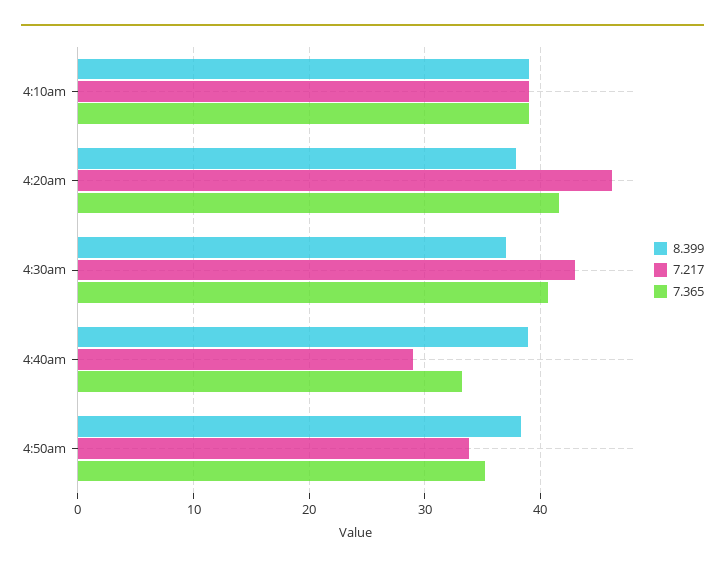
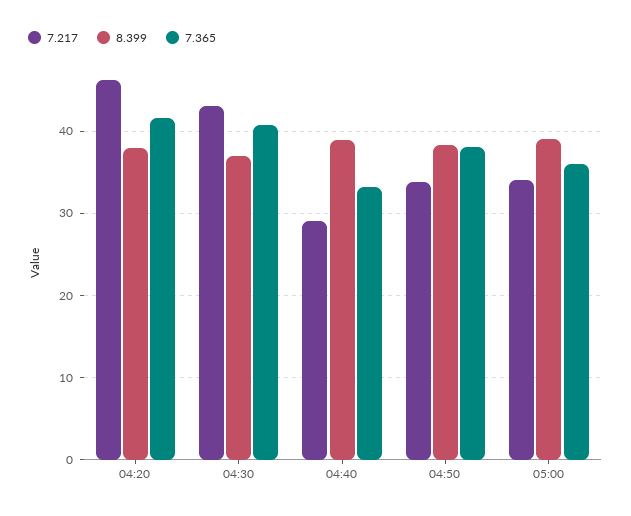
8.399, 4:10am: 39 -> none
7.217, 4:10am: 39 -> none
7.365, 4:10am: 39 -> none
7.365, 4:50am: 35 -> 38
7.217, 05:00: none -> 34
8.399, 05:00: none -> 39
7.365, 05:00: none -> 36

